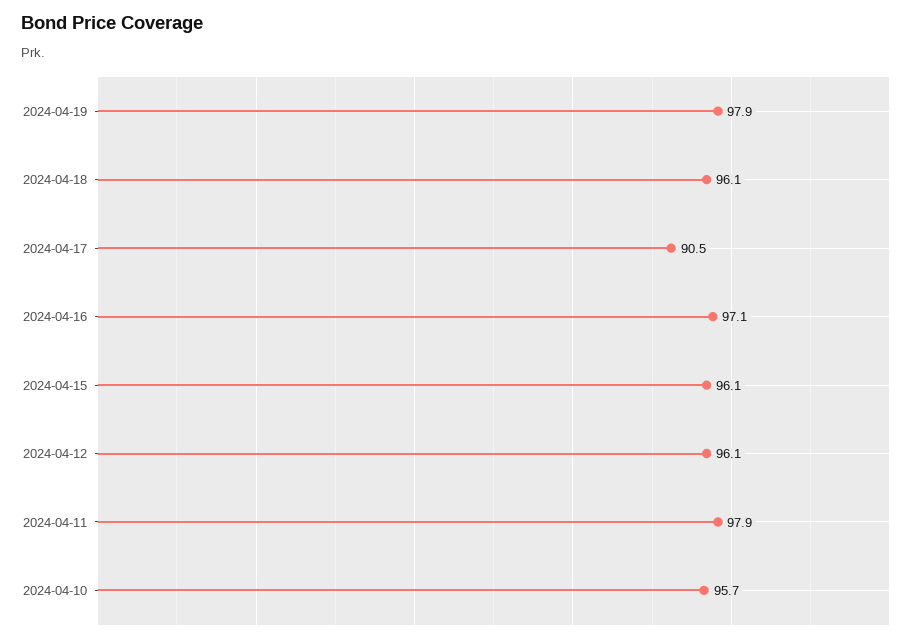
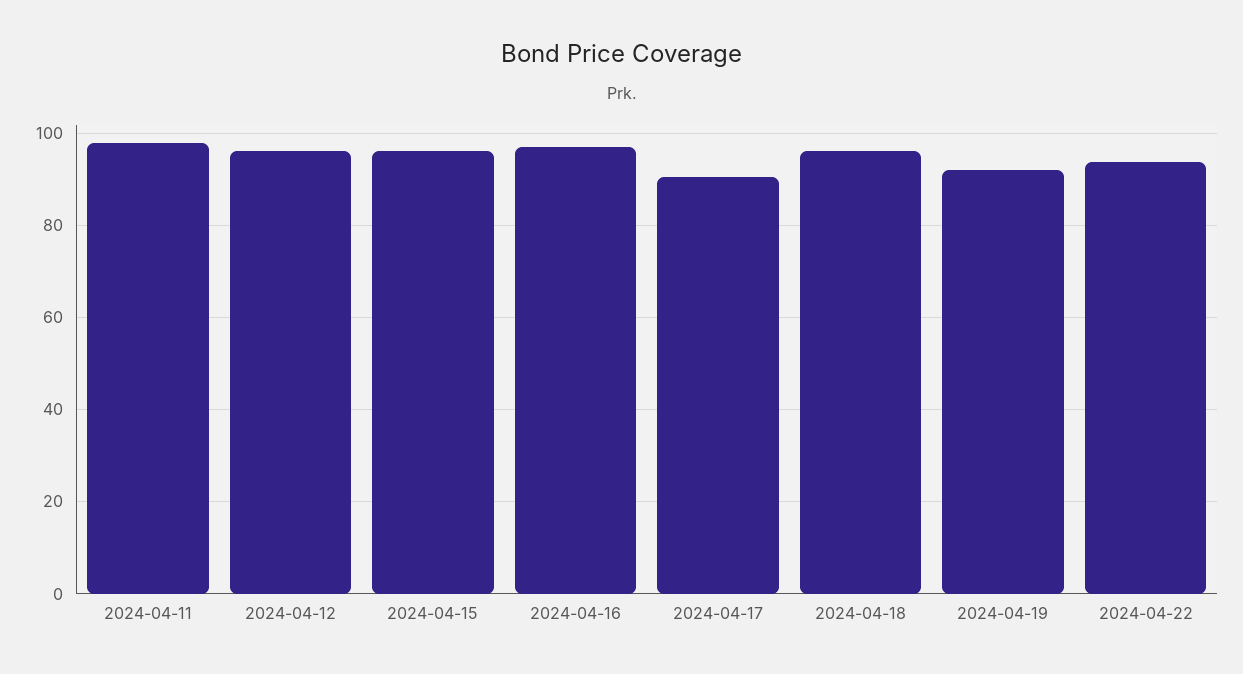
2024-04-19: 97.9 -> 92
2024-04-10: 95.7 -> none
2024-04-22: none -> 94

